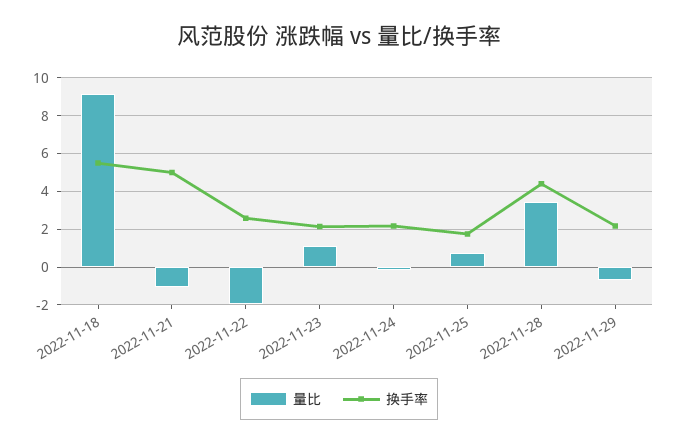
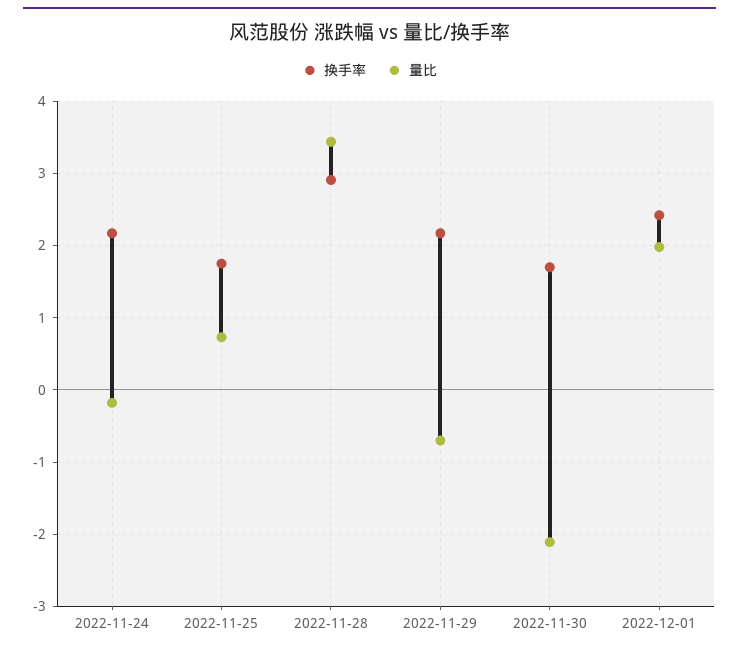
量比, 2022-11-18: 9 -> none
换手率, 2022-11-18: 5.5 -> none
量比, 2022-11-21: -1 -> none
换手率, 2022-11-21: 5 -> none
量比, 2022-11-22: -2 -> none
换手率, 2022-11-22: 2.5 -> none
量比, 2022-11-23: 1 -> none
换手率, 2022-11-23: 2 -> none
换手率, 2022-11-28: 4.5 -> 2.9
换手率, 2022-11-30: none -> 1.7
量比, 2022-11-30: none -> -2.1
换手率, 2022-12-01: none -> 2.4
量比, 2022-12-01: none -> 2

